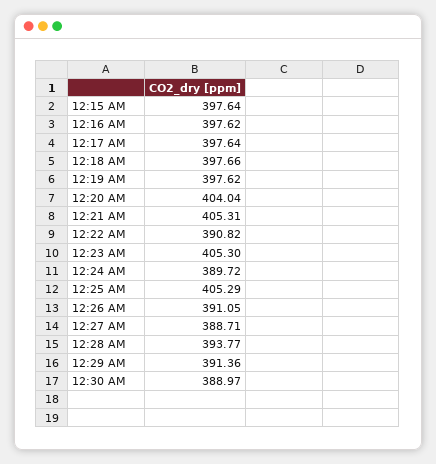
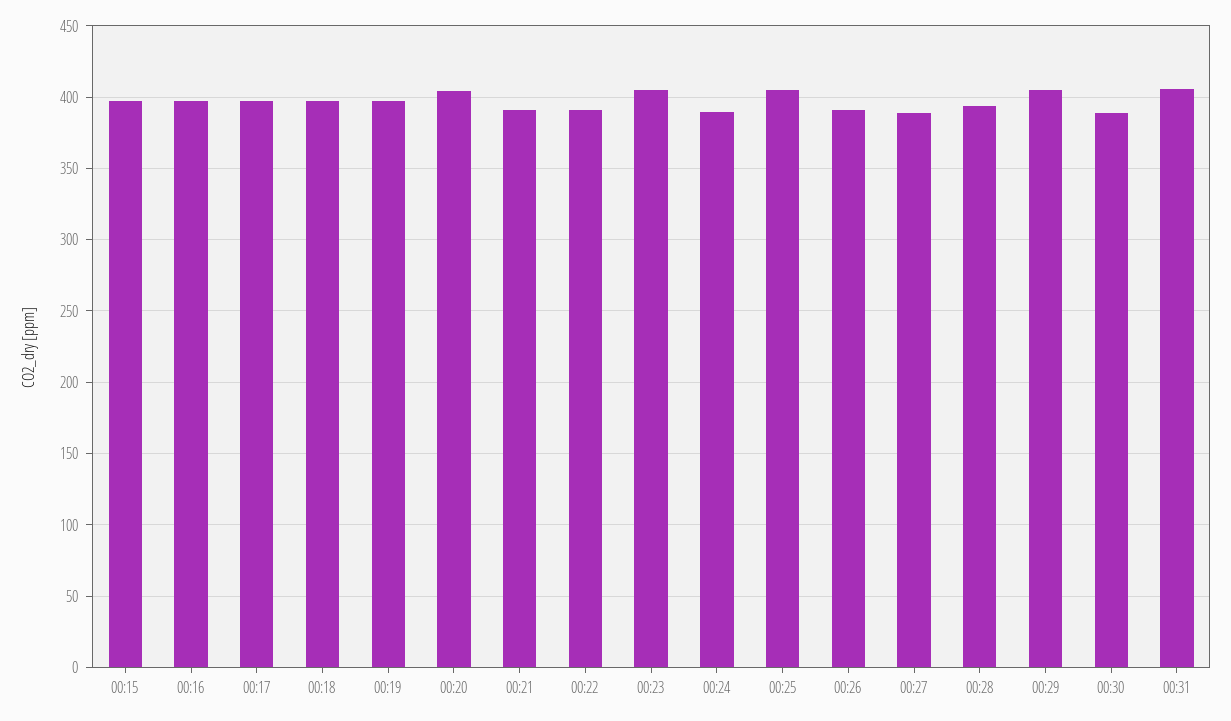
12:21 AM: 405.31 -> 390
12:29 AM: 391.36 -> 405
00:31: none -> 405

